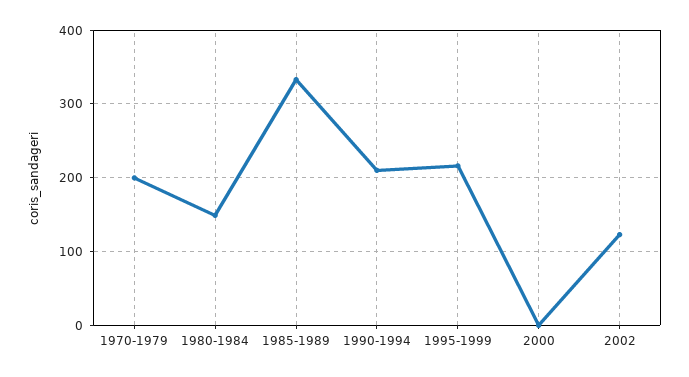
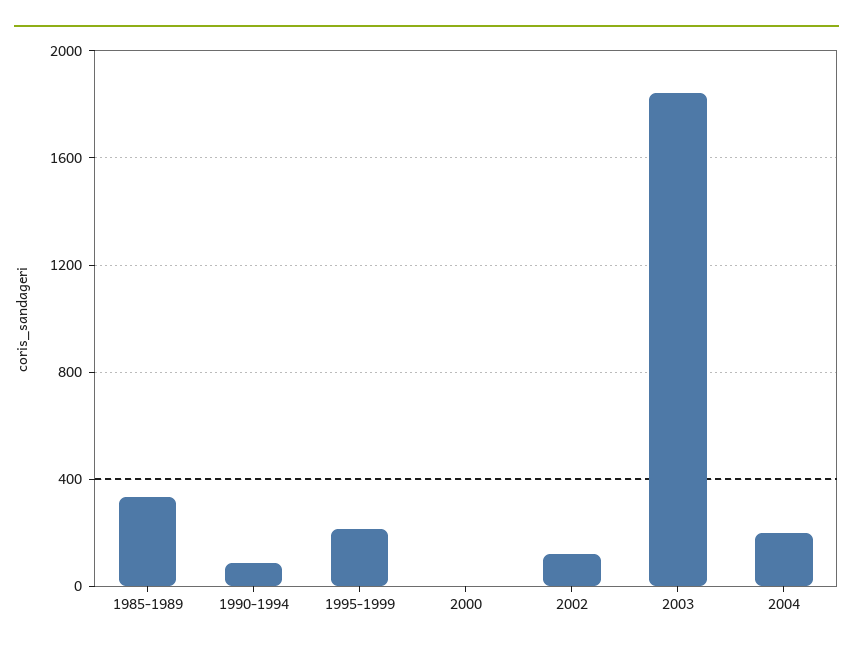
1970-1979: 200 -> none
1980-1984: 150 -> none
1990-1994: 210 -> 100
2003: none -> 1850
2004: none -> 200

